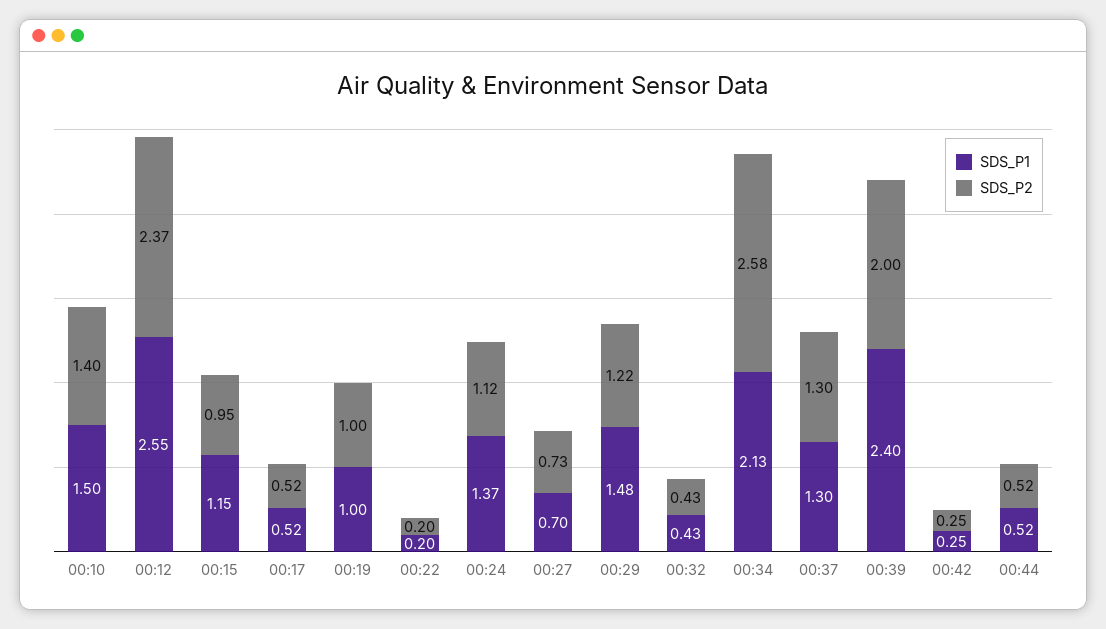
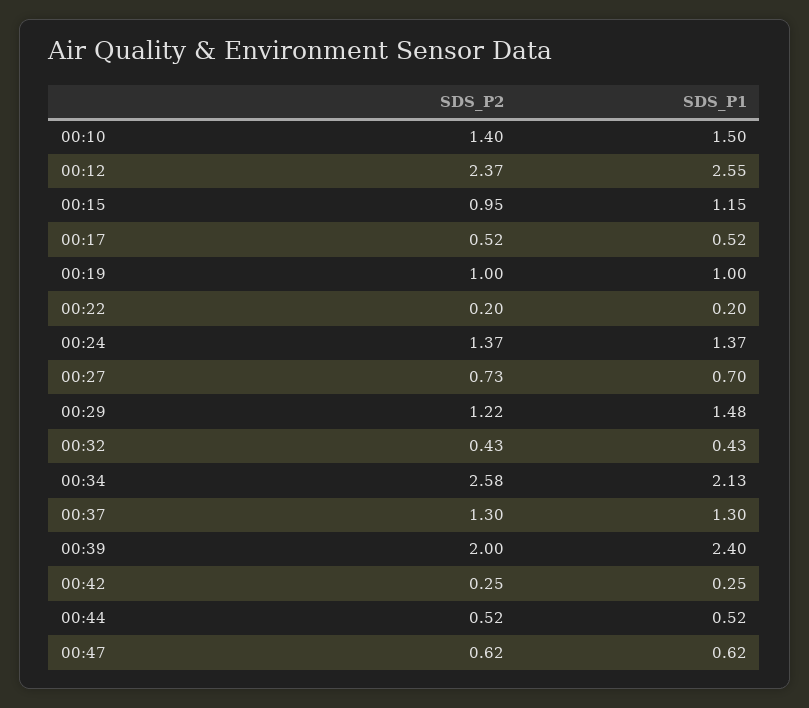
SDS_P2, 00:24: 1.12 -> 1.37
SDS_P2, 00:47: none -> 0.62
SDS_P1, 00:47: none -> 0.62

